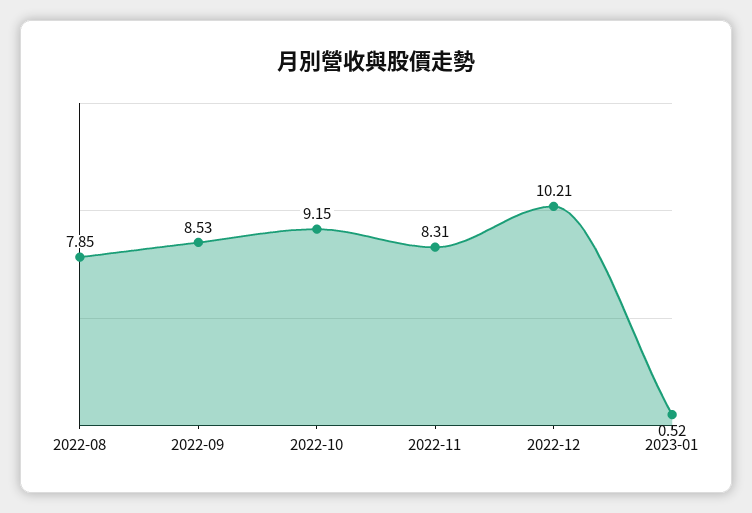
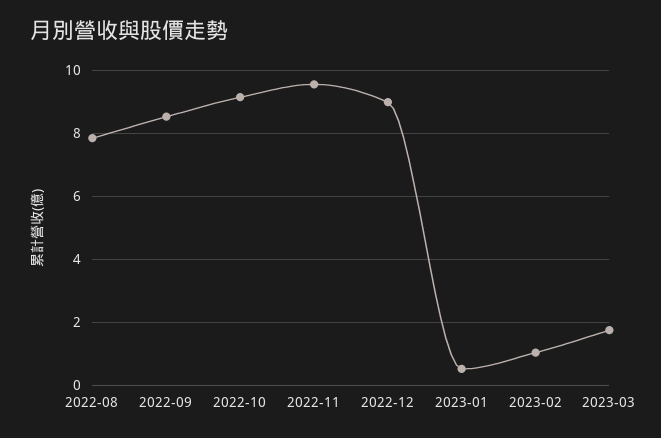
2022-11: 8.31 -> 9.6
2022-12: 10.21 -> 9
2023-02: none -> 1
2023-03: none -> 1.8

